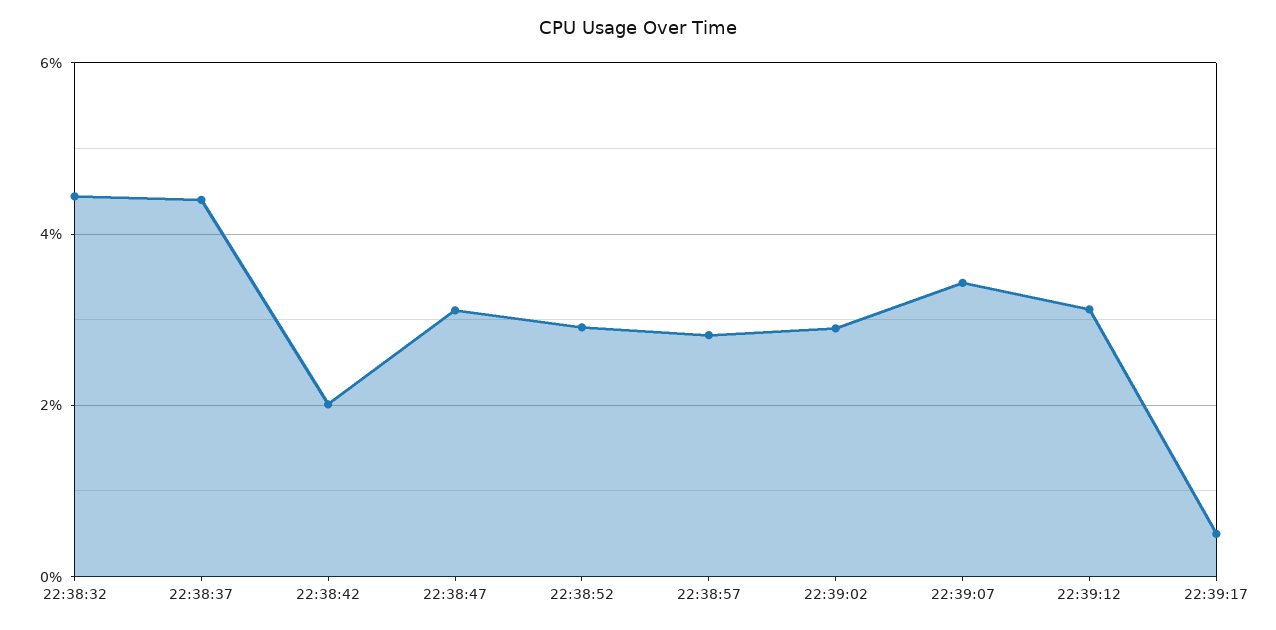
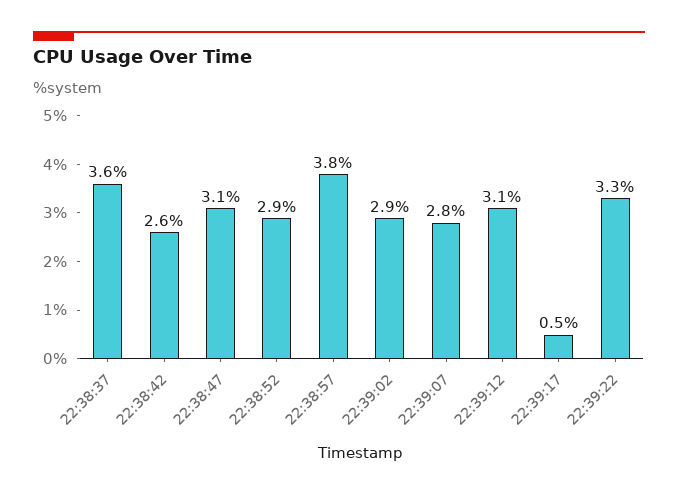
22:38:32: 4.4 -> none
22:38:37: 4.4 -> 3.6
22:38:42: 2 -> 2.6
22:38:57: 2.8 -> 3.8
22:39:07: 3.4 -> 2.8
22:39:22: none -> 3.3

